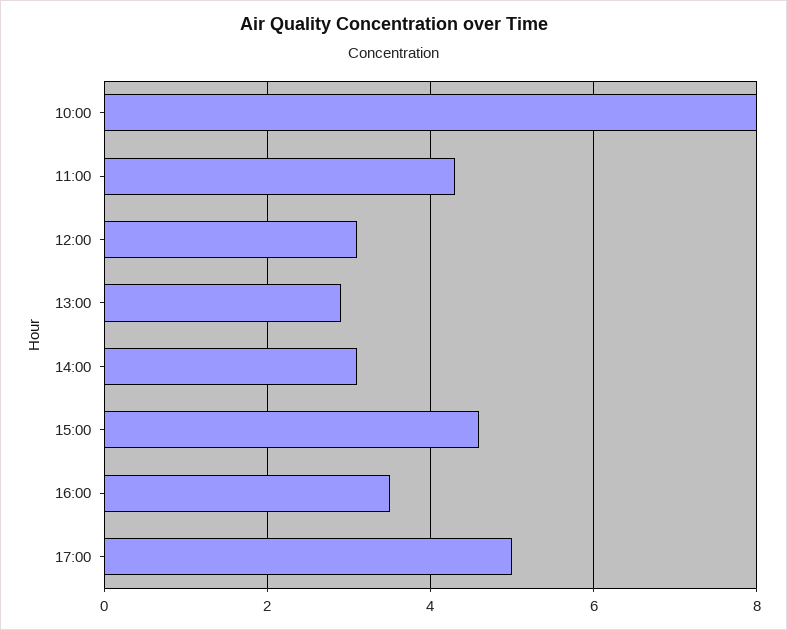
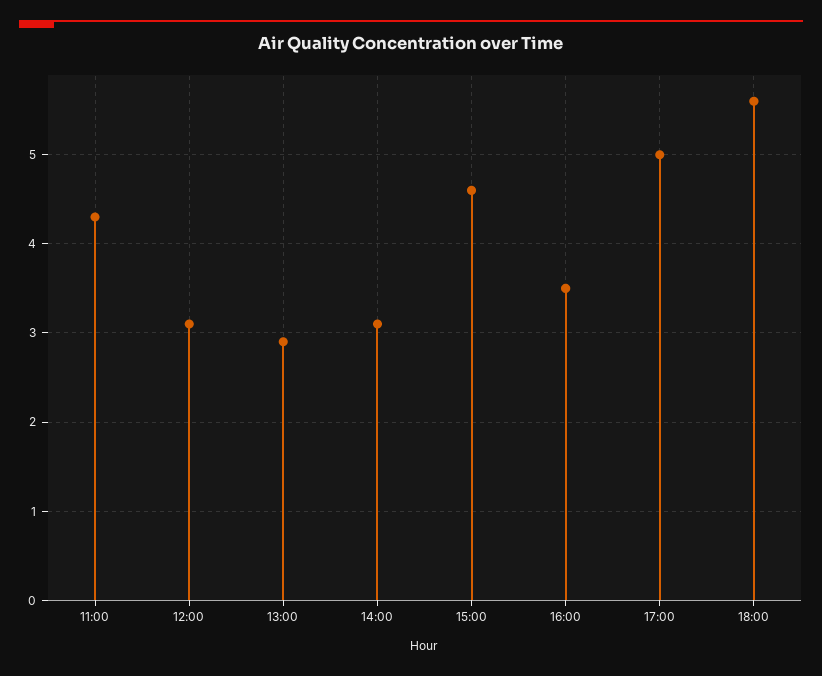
10:00: 8 -> none
18:00: none -> 5.6

